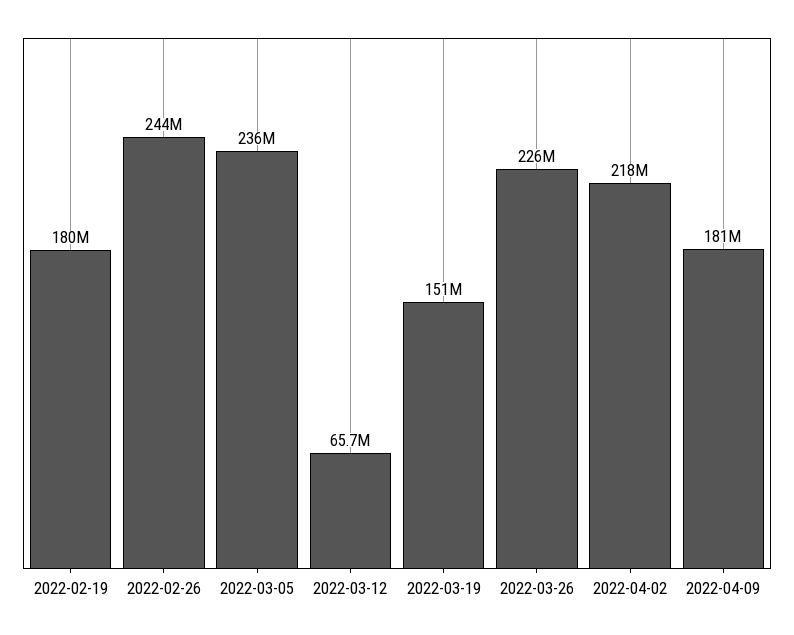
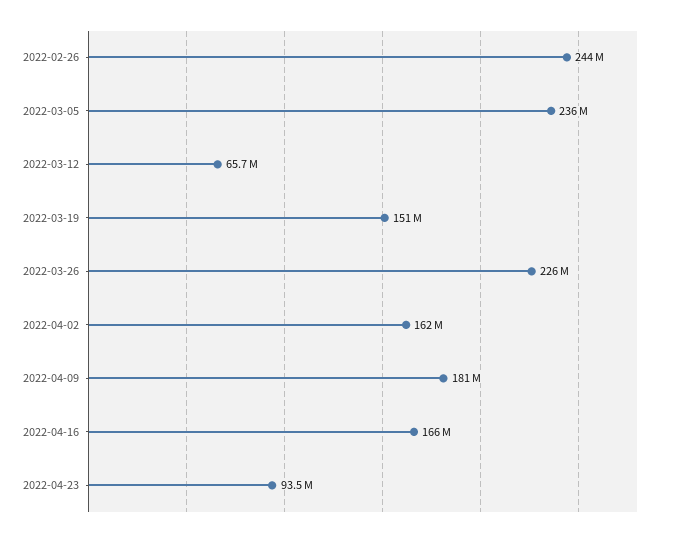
2022-02-19: 180000000 -> none
2022-04-02: 218000000 -> 162000000
2022-04-16: none -> 166000000
2022-04-23: none -> 93500000

